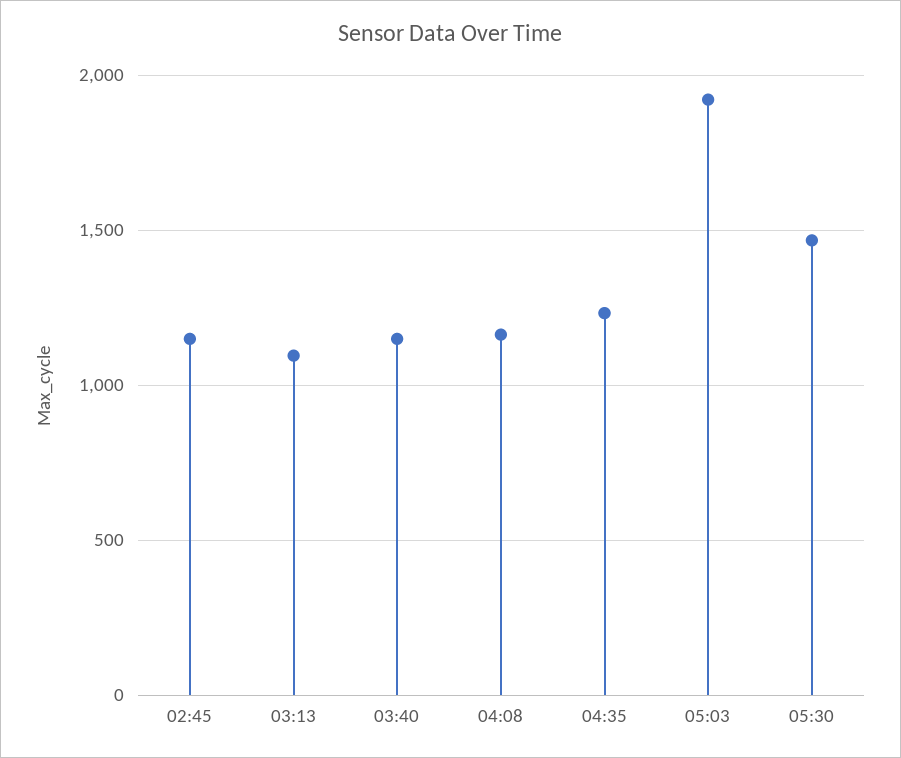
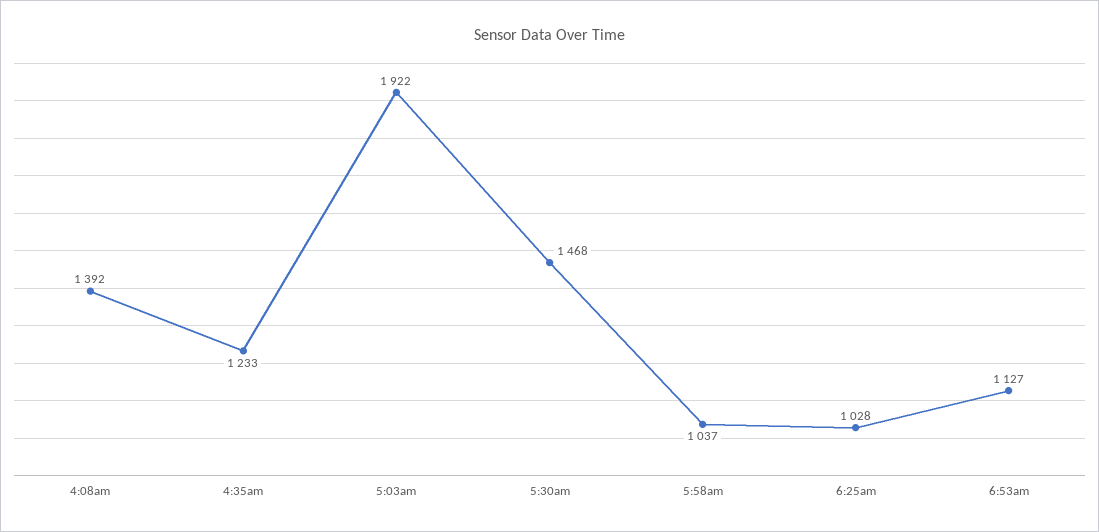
02:45: 1150 -> none
03:13: 1100 -> none
03:40: 1150 -> none
04:08: 1150 -> 1392
5:58am: none -> 1037
6:25am: none -> 1028
6:53am: none -> 1127

